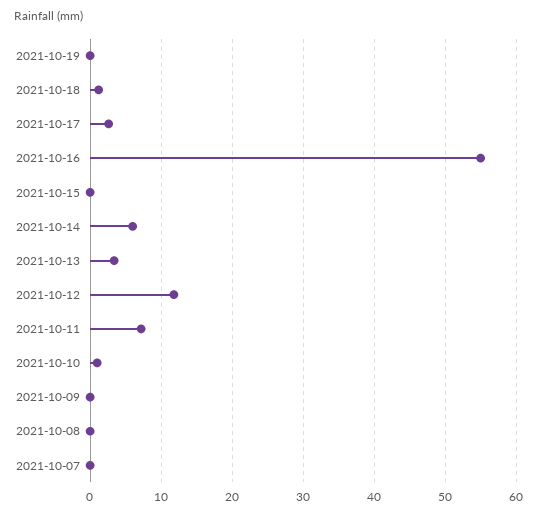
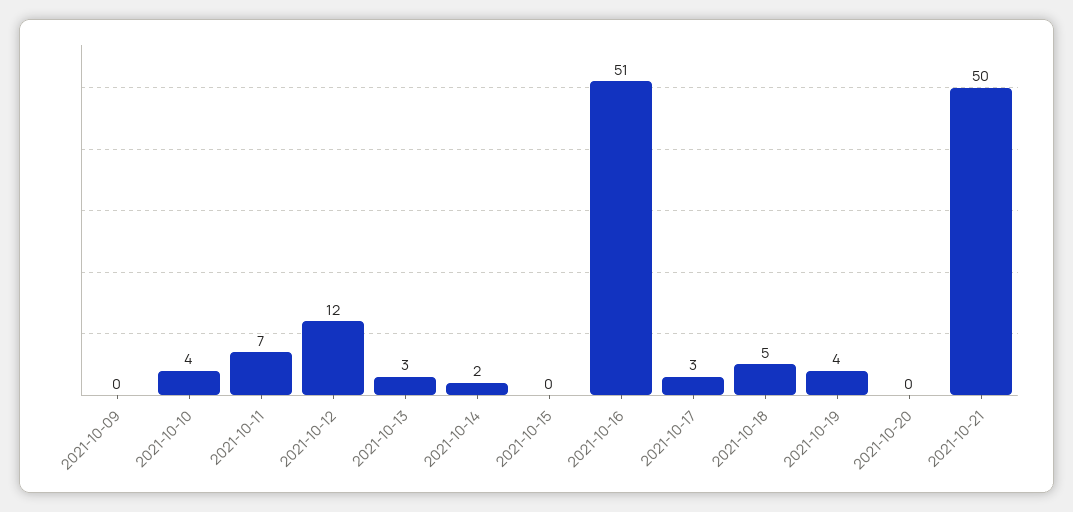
2021-10-19: 0 -> 4
2021-10-18: 1 -> 5
2021-10-16: 55 -> 51
2021-10-14: 6 -> 2
2021-10-10: 1 -> 4
2021-10-08: 0 -> none
2021-10-07: 0 -> none
2021-10-20: none -> 0
2021-10-21: none -> 50

